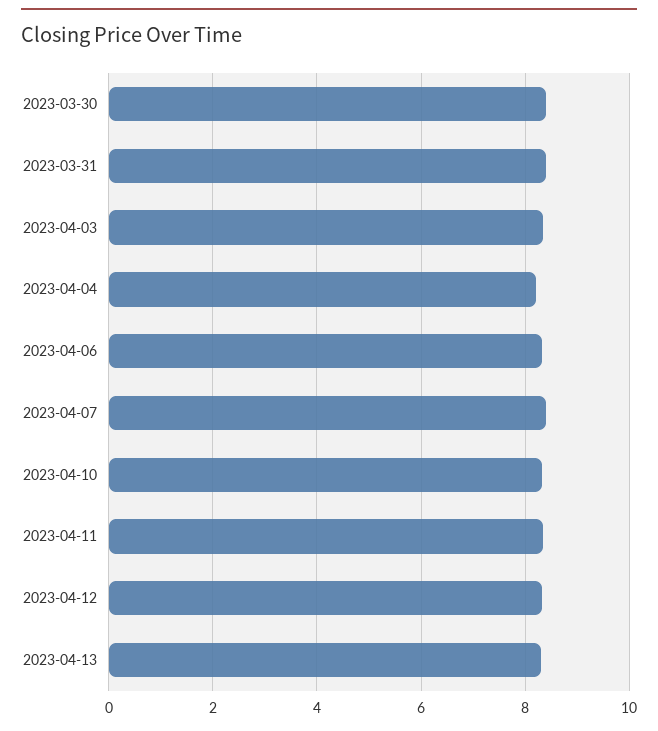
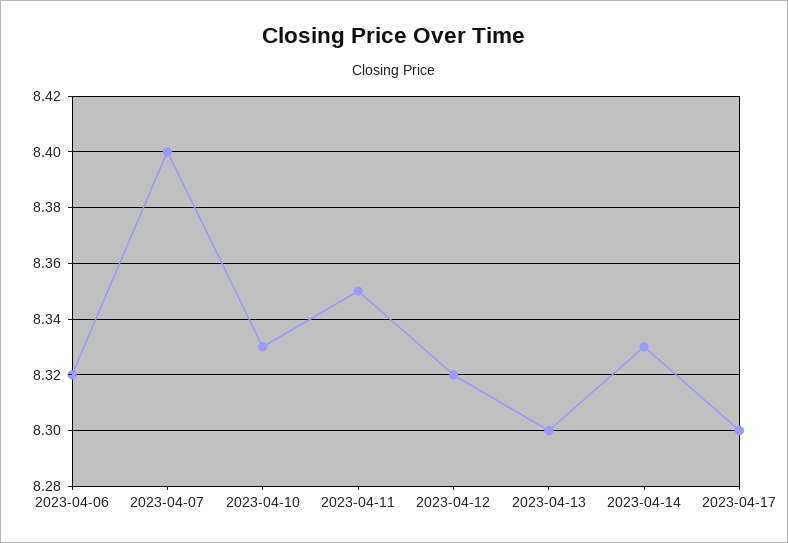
2023-03-30: 8.4 -> none
2023-03-31: 8.4 -> none
2023-04-03: 8.4 -> none
2023-04-04: 8.2 -> none
2023-04-14: none -> 8.33
2023-04-17: none -> 8.3

